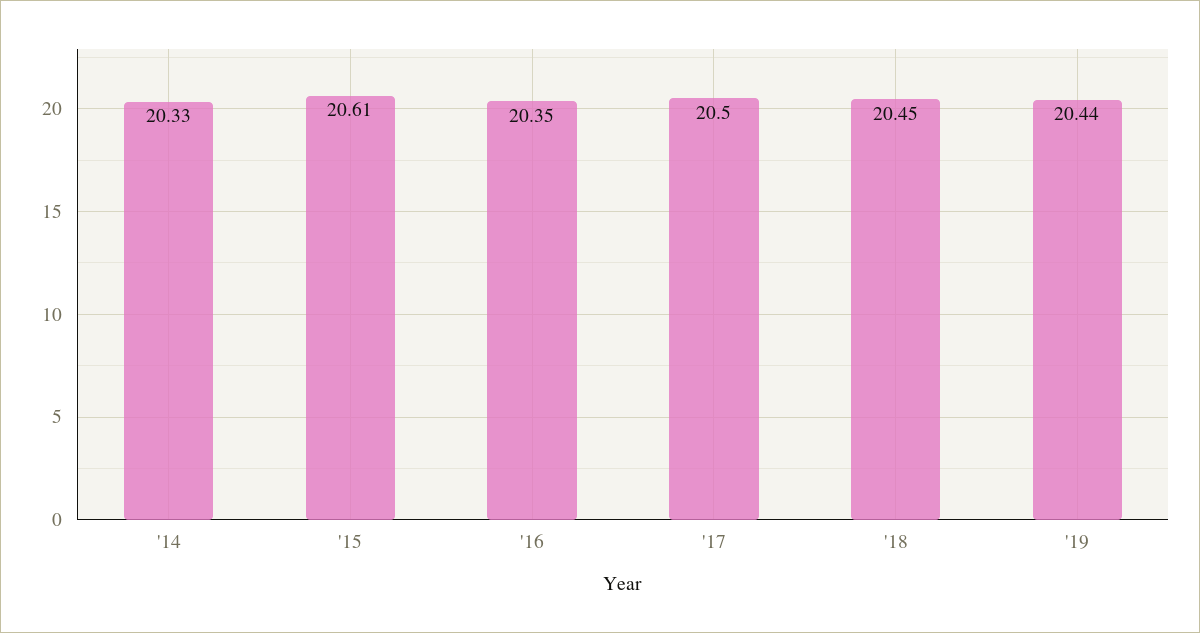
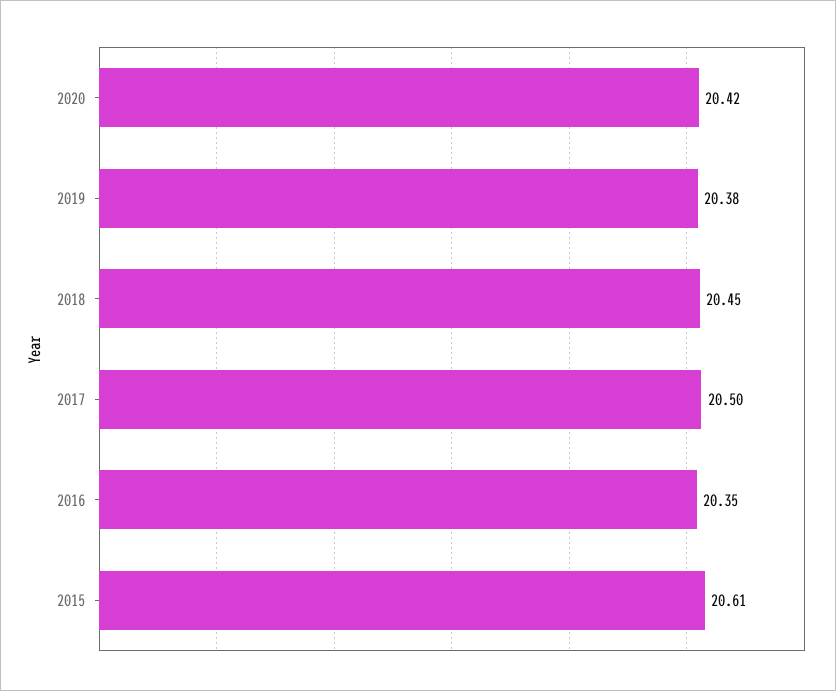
'14: 20.33 -> none
'19: 20.44 -> 20.38
2020: none -> 20.42

